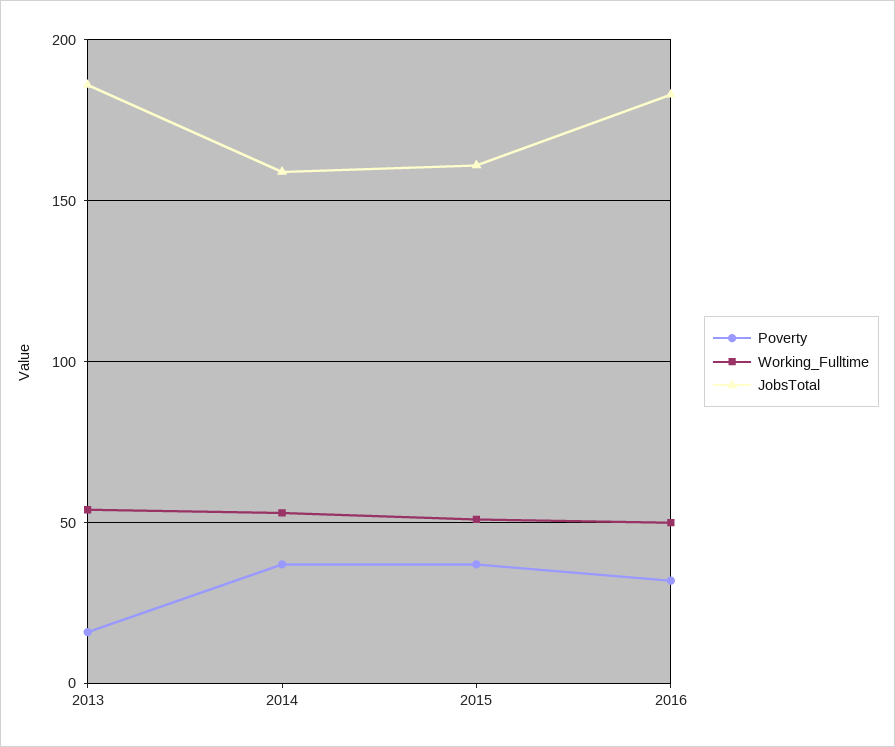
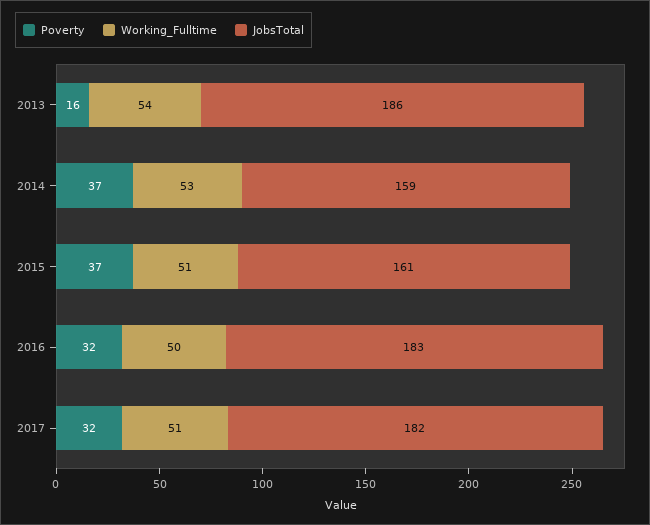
Poverty, 2017: none -> 32
Working_Fulltime, 2017: none -> 51
JobsTotal, 2017: none -> 182

